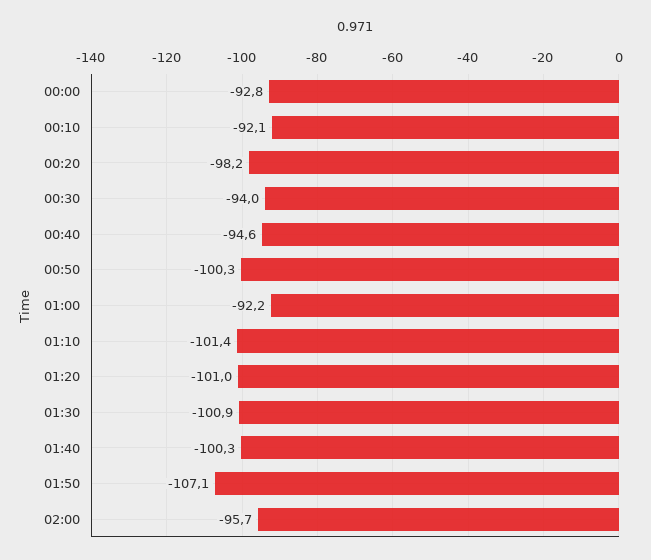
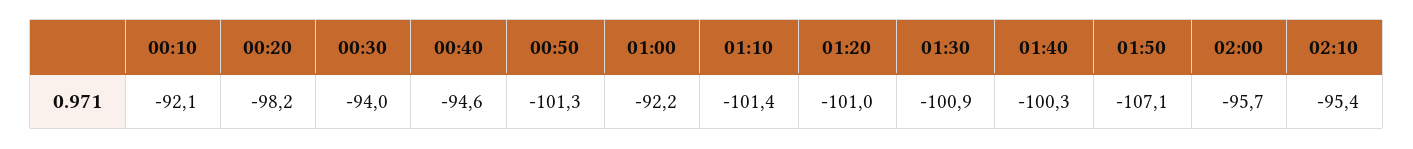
00:00: -92.8 -> none
00:50: -100.3 -> -101.3
02:10: none -> -95.4

